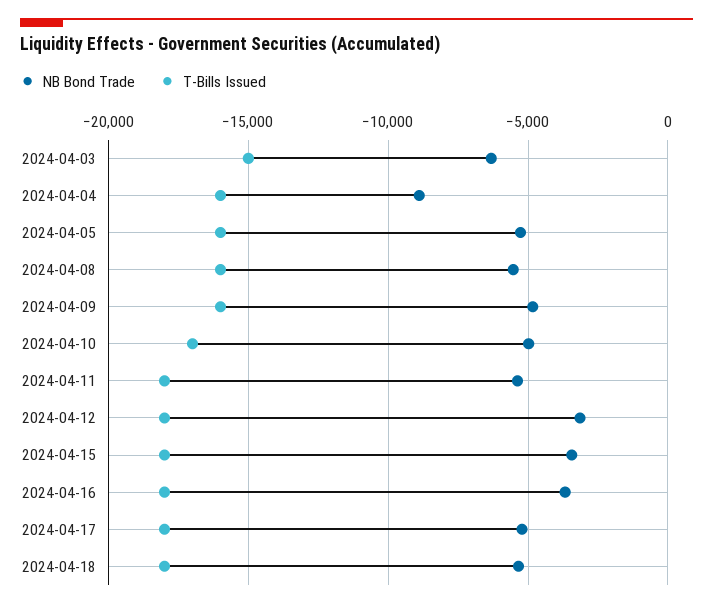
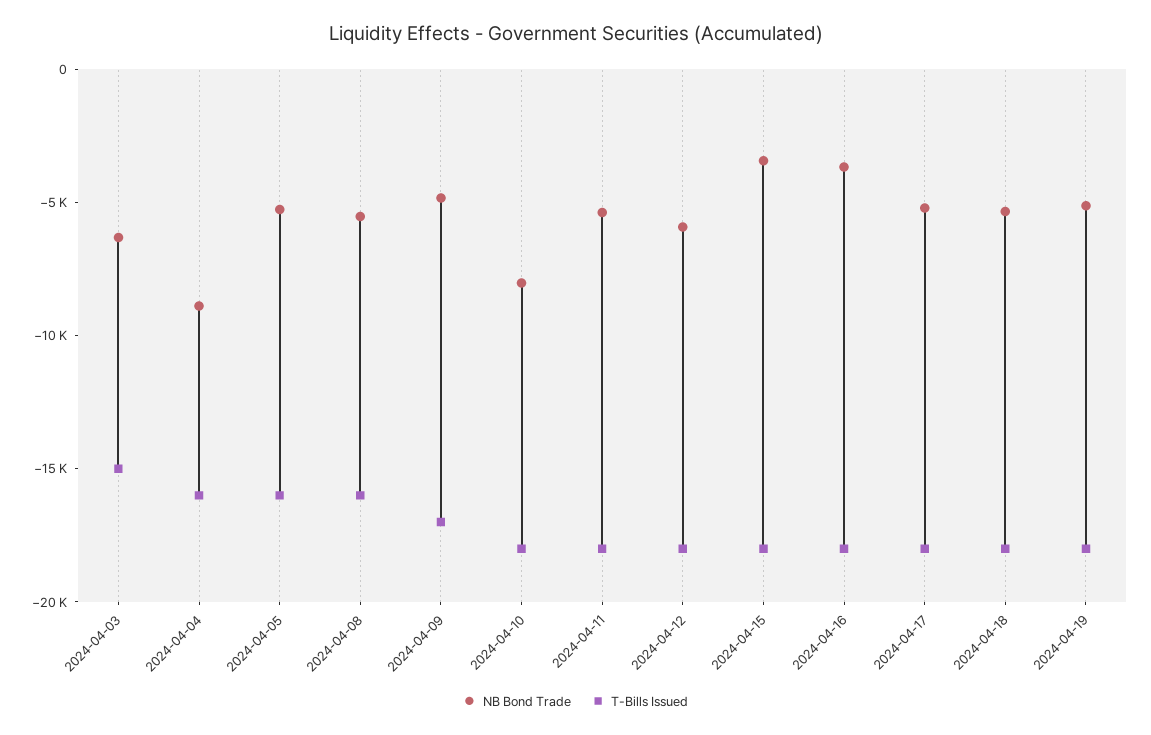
T-Bills Issued, 2024-04-09: -16000 -> -17000
NB Bond Trade, 2024-04-10: -5000 -> -8000
T-Bills Issued, 2024-04-10: -17000 -> -18000
NB Bond Trade, 2024-04-12: -3000 -> -6000
NB Bond Trade, 2024-04-19: none -> -5000
T-Bills Issued, 2024-04-19: none -> -18000

